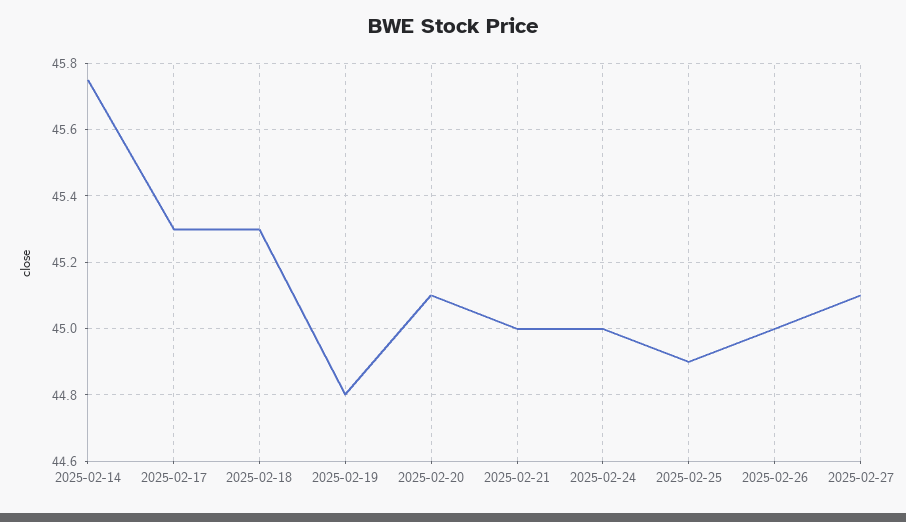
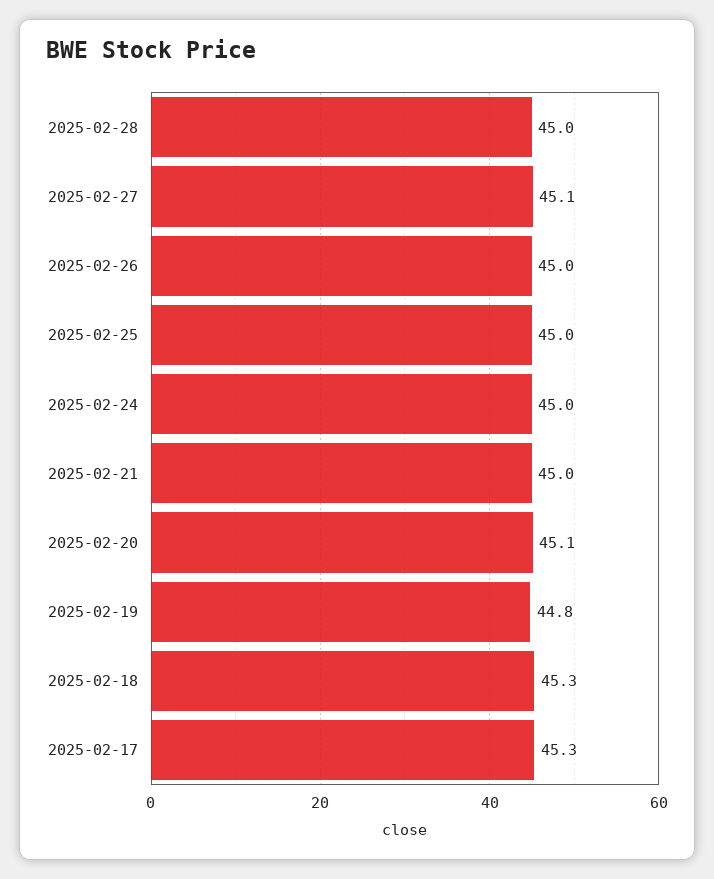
2025-02-14: 45.75 -> none
2025-02-25: 44.9 -> 45
2025-02-28: none -> 45

